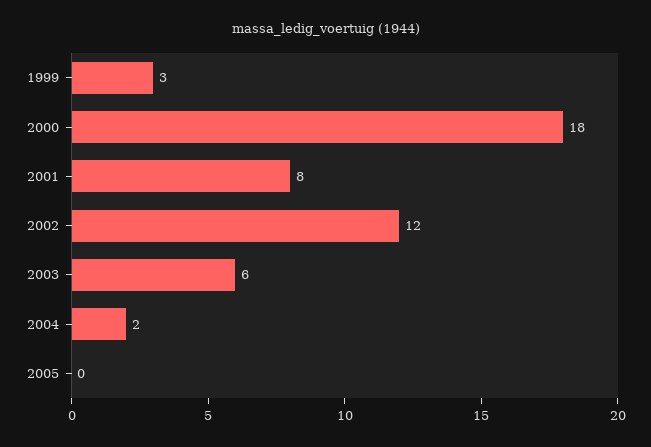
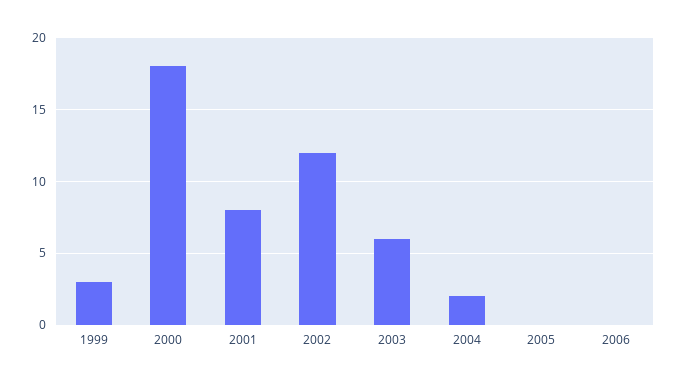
2006: none -> 0

